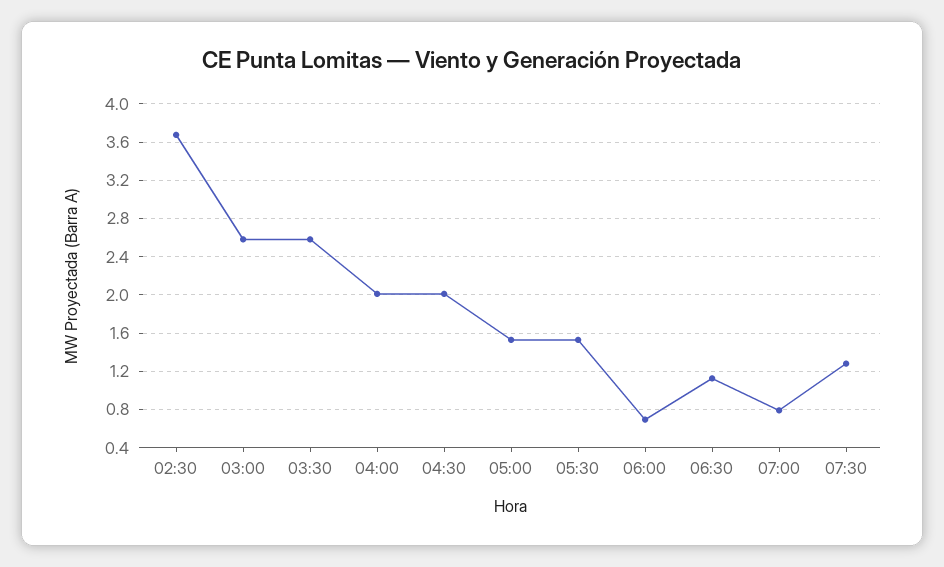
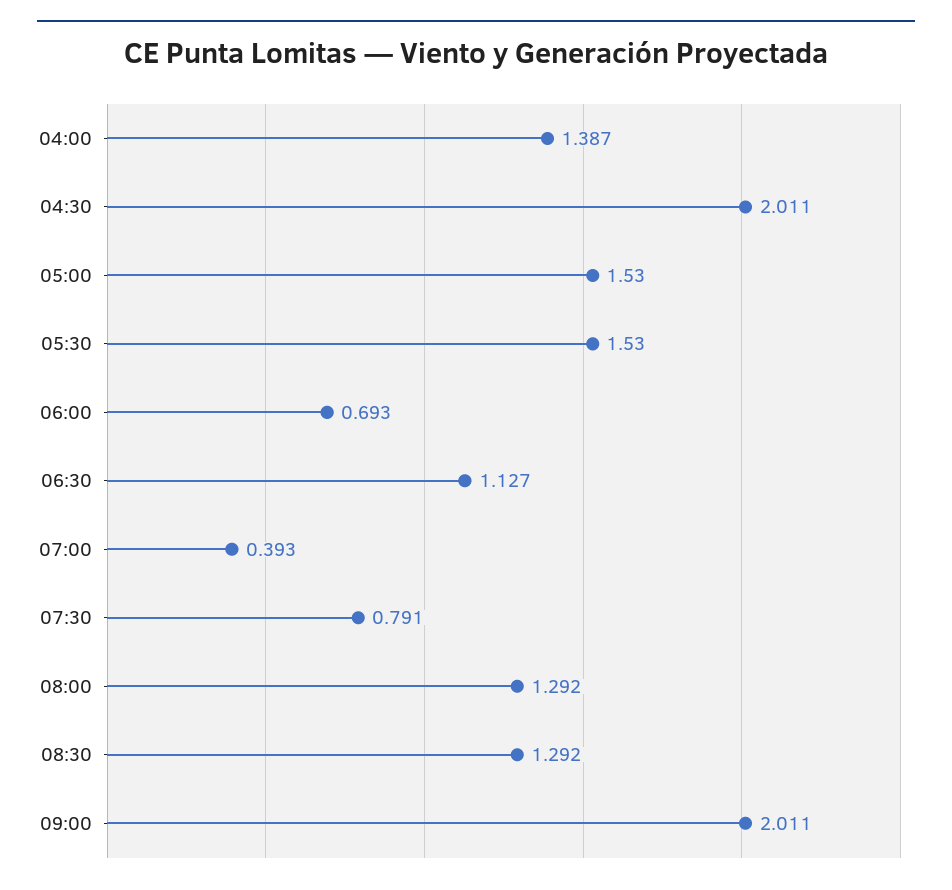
02:30: 3.7 -> none
03:00: 2.6 -> none
03:30: 2.6 -> none
04:00: 2 -> 1.387
07:00: 0.8 -> 0.393
07:30: 1.3 -> 0.791
08:00: none -> 1.292
08:30: none -> 1.292
09:00: none -> 2.011

